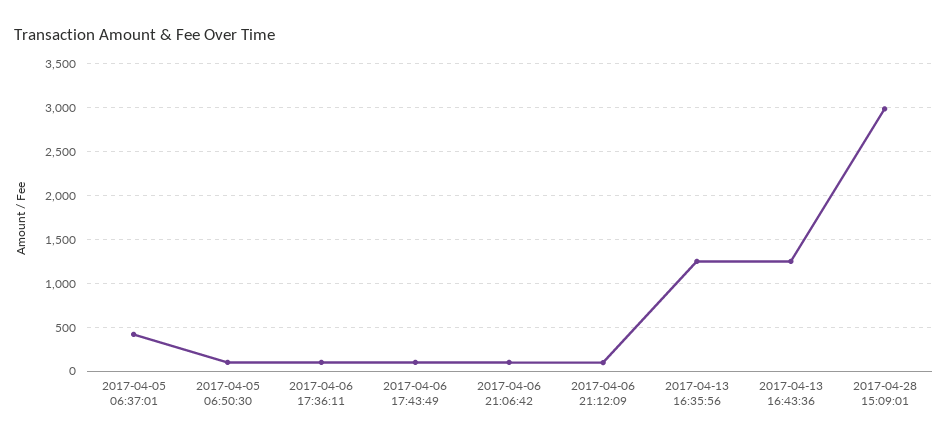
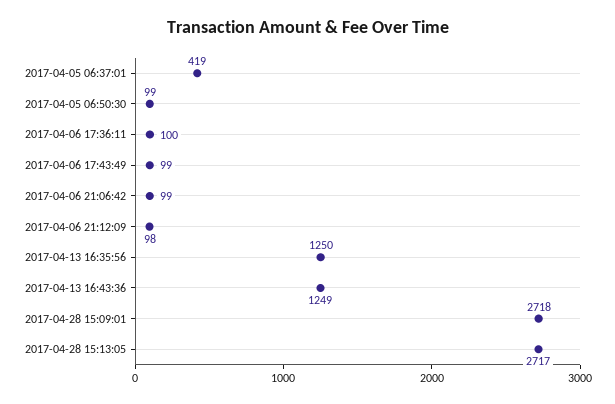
2017-04-28 15:09:01: 3000 -> 2718
2017-04-28 15:13:05: none -> 2717

